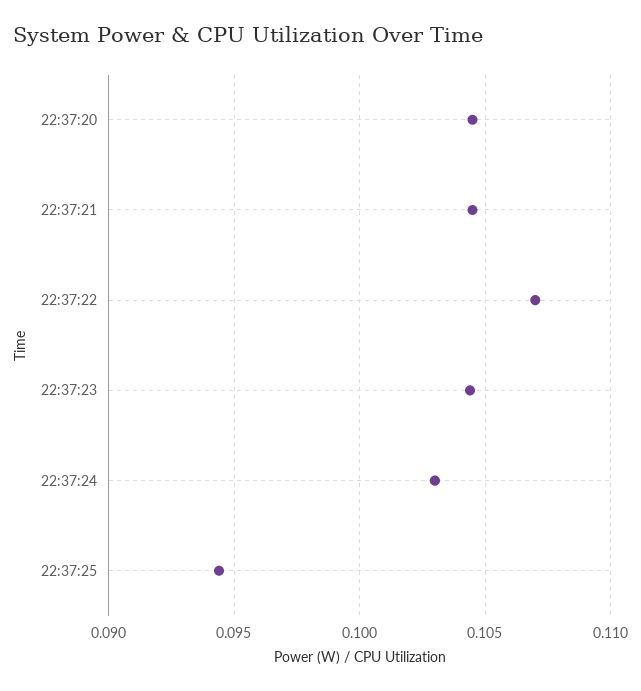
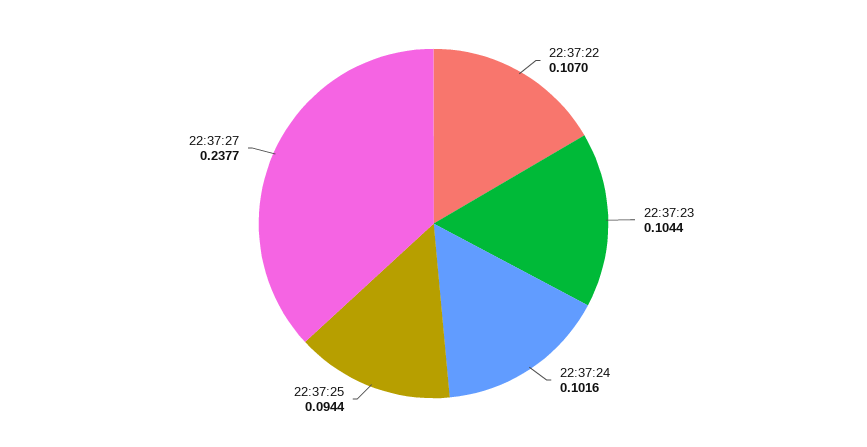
22:37:20: 0.1045 -> none
22:37:21: 0.1045 -> none
22:37:24: 0.103 -> 0.1016
22:37:27: none -> 0.2377

